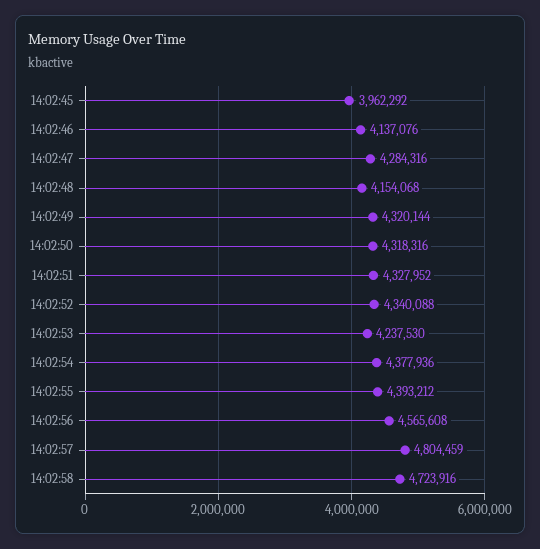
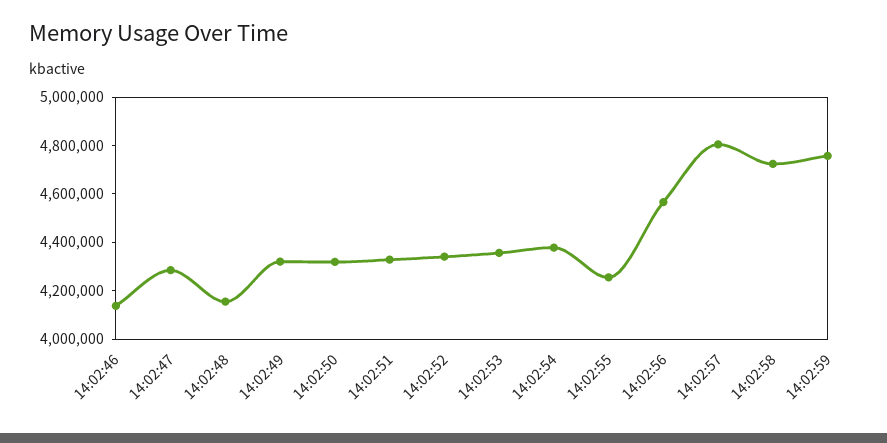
14:02:45: 3962292 -> none
14:02:53: 4237530 -> 4350000
14:02:55: 4393212 -> 4250000
14:02:59: none -> 4750000

